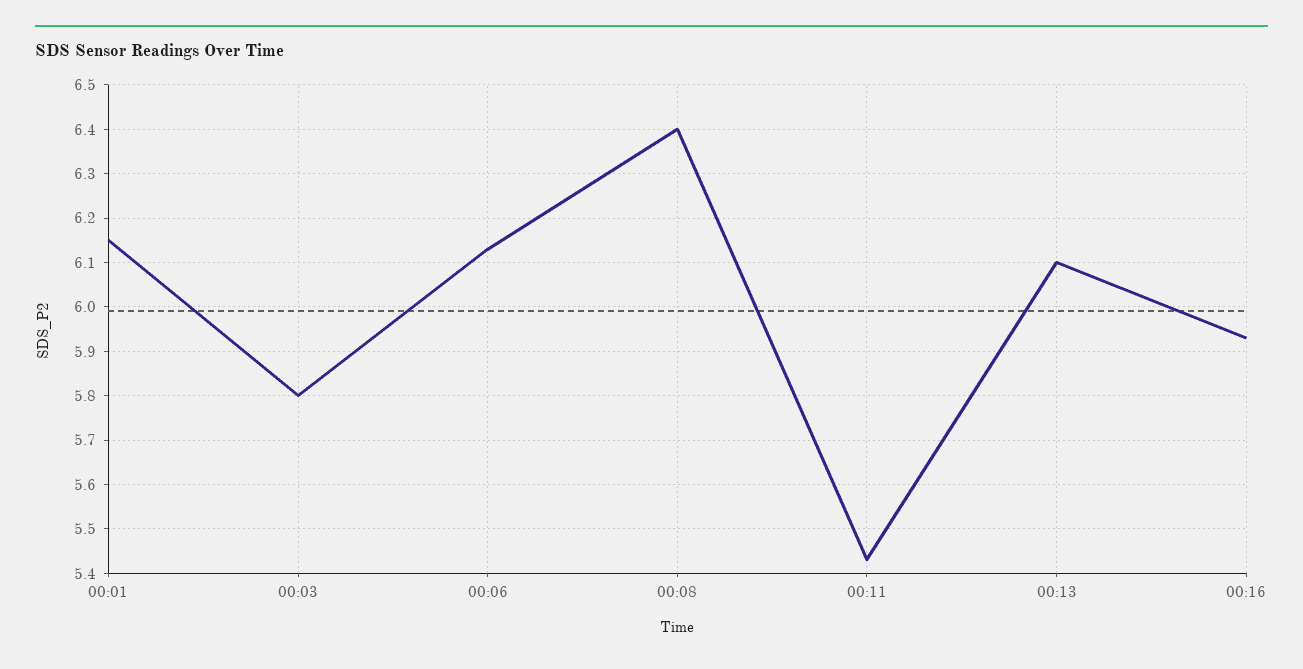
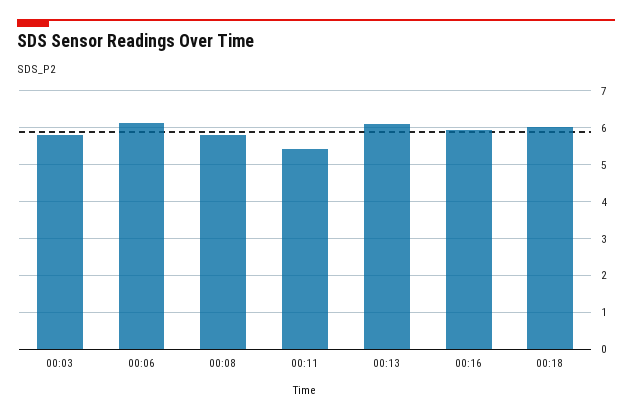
00:01: 6.15 -> none
00:08: 6.4 -> 5.8
00:18: none -> 6

